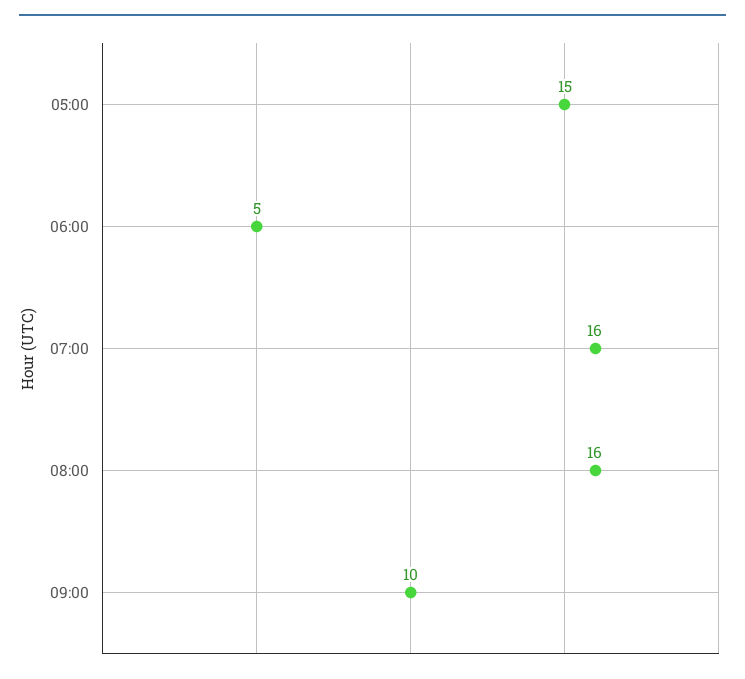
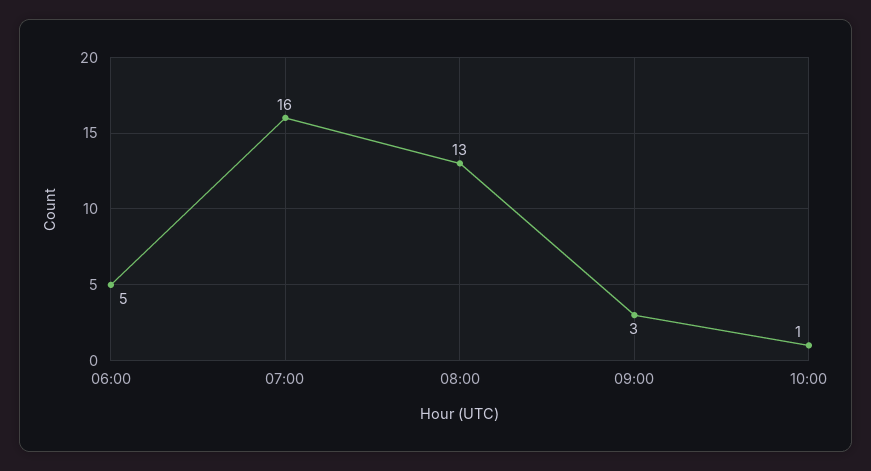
05:00: 15 -> none
08:00: 16 -> 13
09:00: 10 -> 3
10:00: none -> 1

